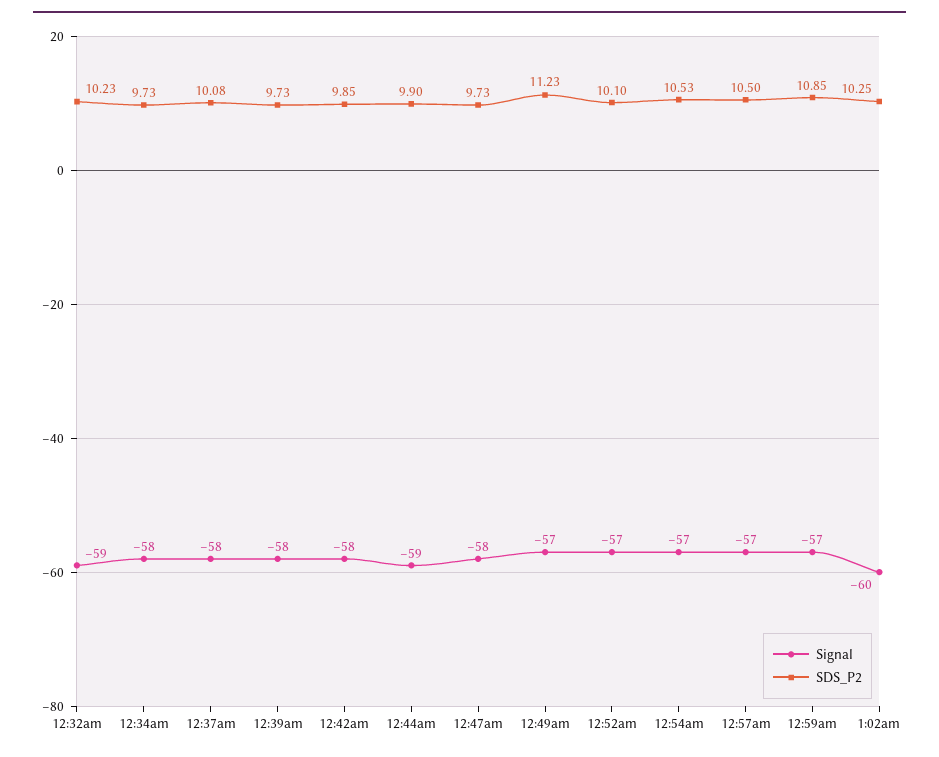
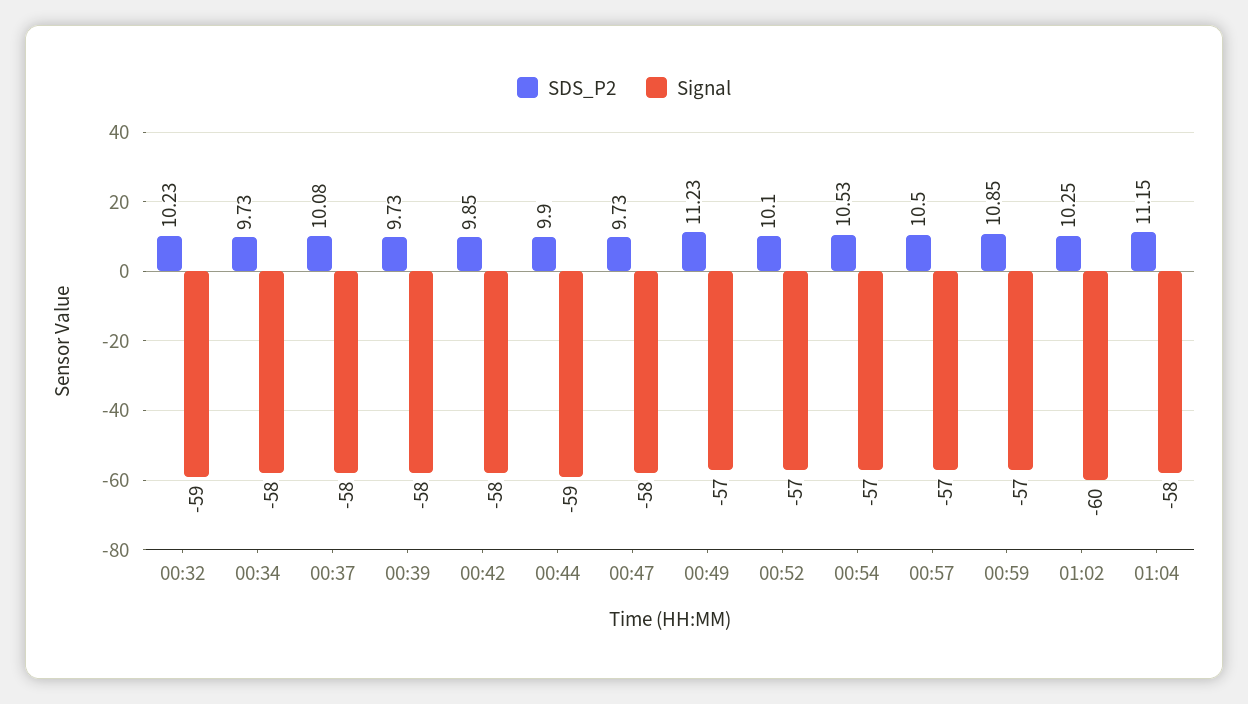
SDS_P2, 01:04: none -> 11.15
Signal, 01:04: none -> -58

